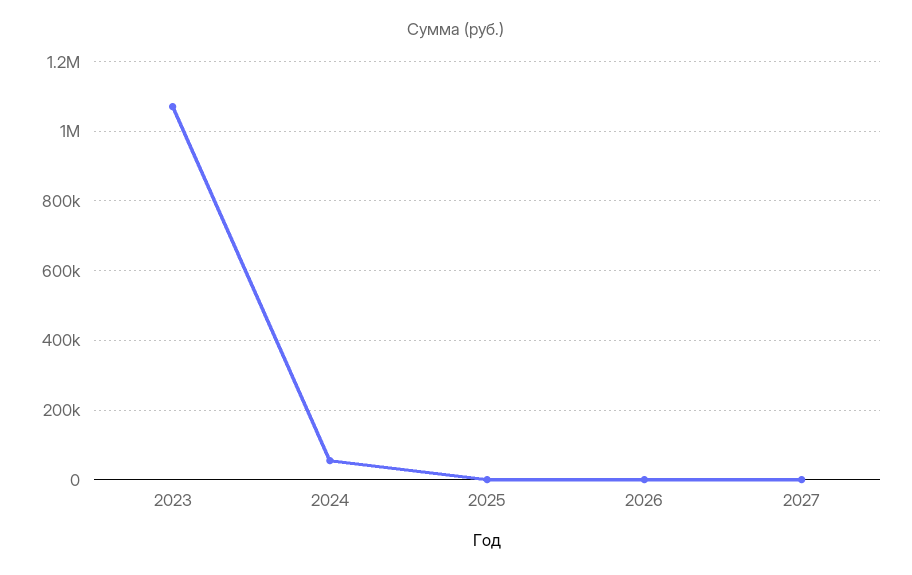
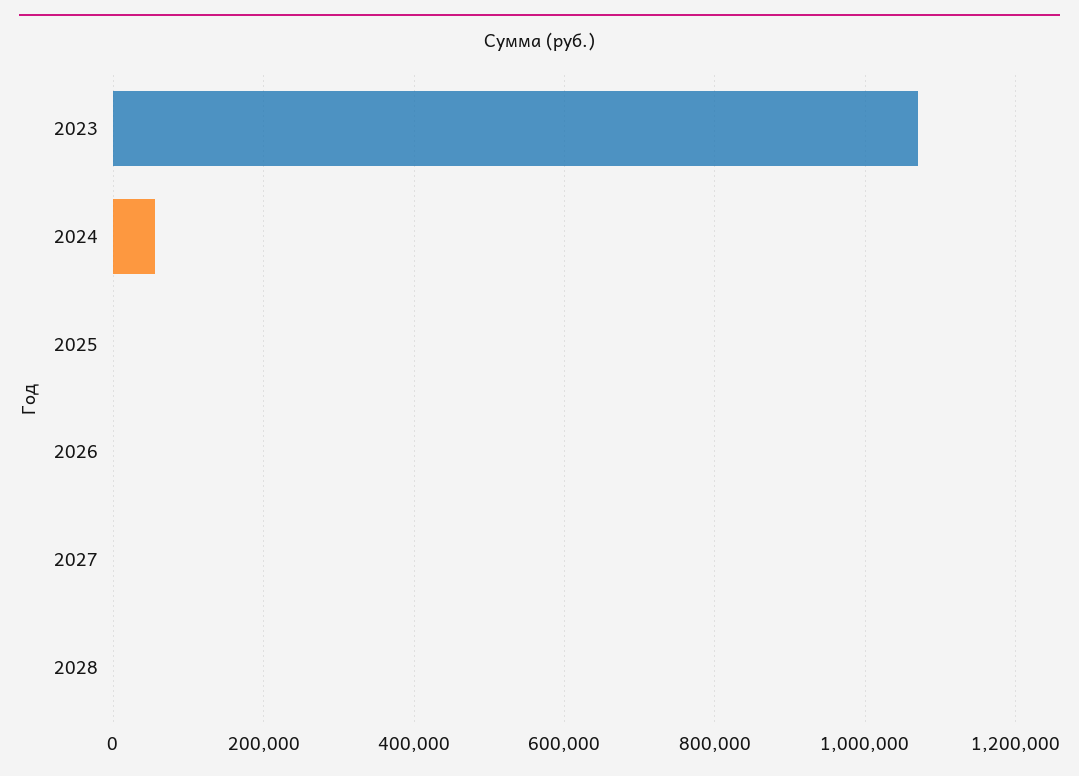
2028: none -> 0

